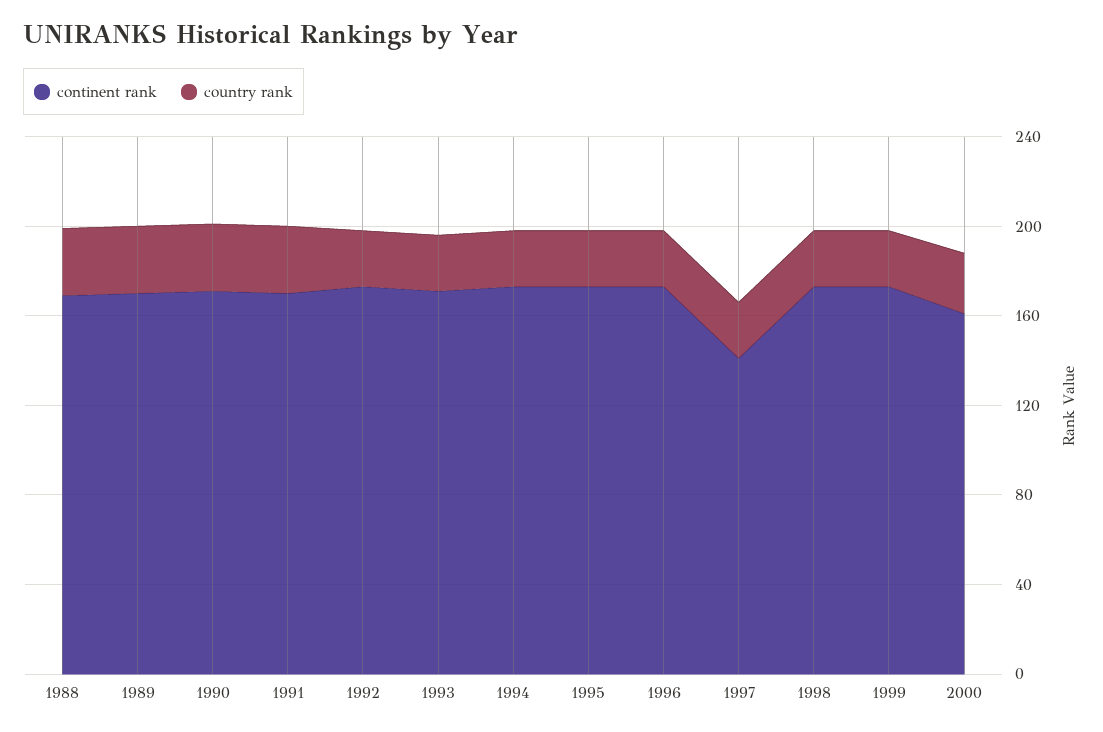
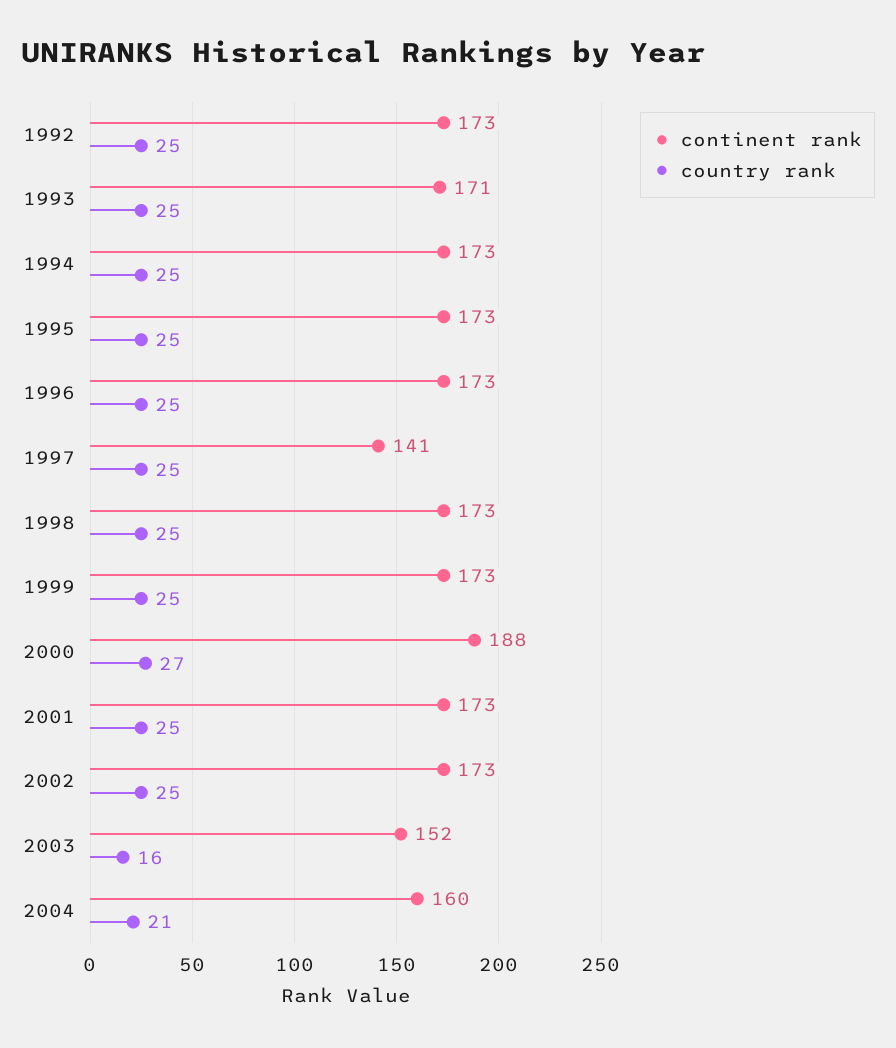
continent rank, 1988: 170 -> none
country rank, 1988: 30 -> none
continent rank, 1989: 170 -> none
country rank, 1989: 30 -> none
continent rank, 1990: 170 -> none
country rank, 1990: 30 -> none
continent rank, 1991: 170 -> none
country rank, 1991: 30 -> none
continent rank, 2000: 160 -> 188
continent rank, 2001: none -> 173
country rank, 2001: none -> 25
continent rank, 2002: none -> 173
country rank, 2002: none -> 25
continent rank, 2003: none -> 152
country rank, 2003: none -> 16
continent rank, 2004: none -> 160
country rank, 2004: none -> 21

